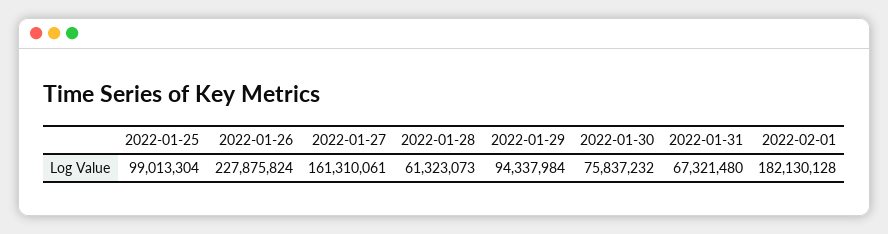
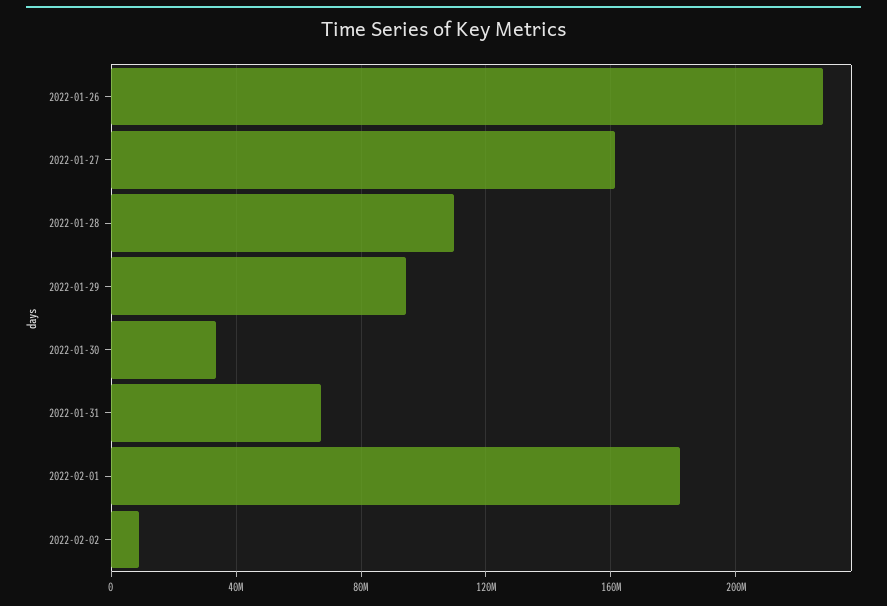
2022-01-25: 99013304 -> none
2022-01-28: 61323073 -> 110000000
2022-01-30: 75837232 -> 35000000
2022-02-02: none -> 10000000

